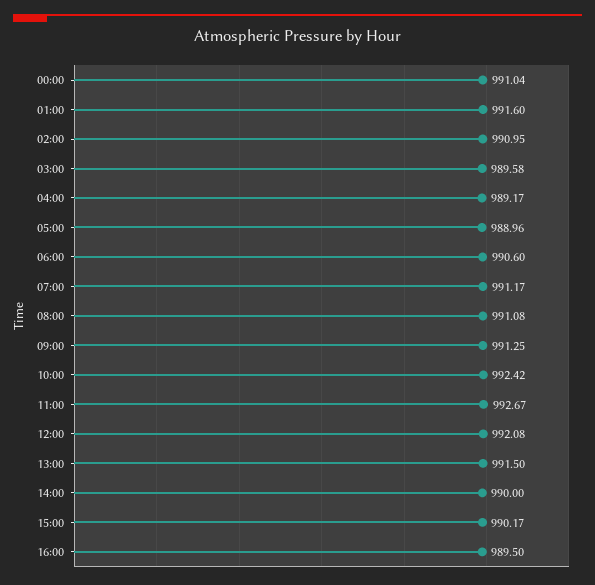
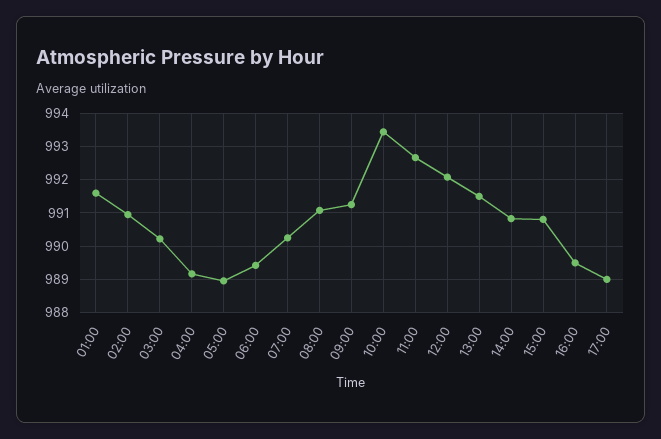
00:00: 991.04 -> none
03:00: 989.58 -> 990.2
06:00: 990.6 -> 989.4
07:00: 991.17 -> 990.2
10:00: 992.42 -> 993.4
14:00: 990 -> 990.8
15:00: 990.17 -> 990.8
17:00: none -> 989

